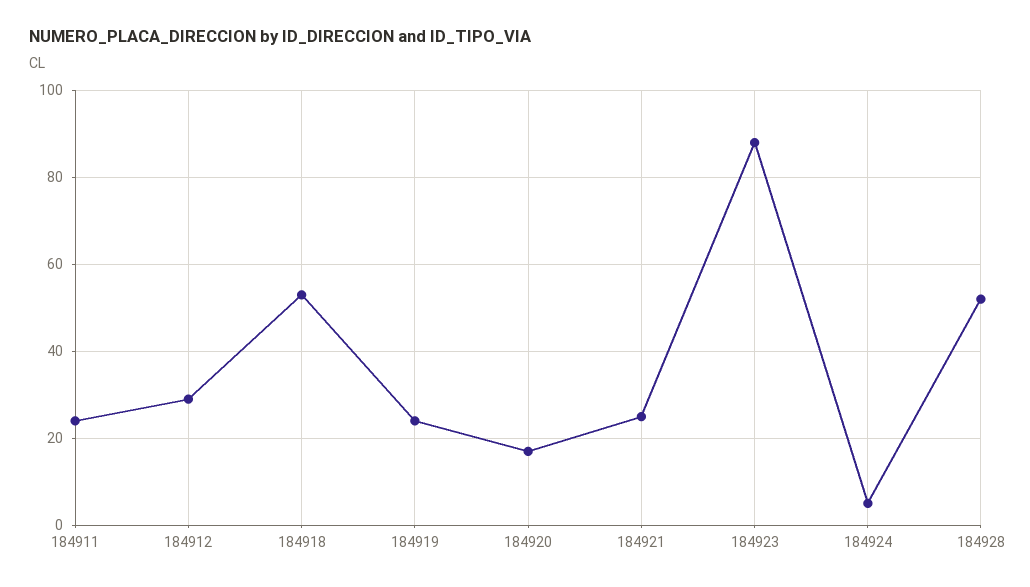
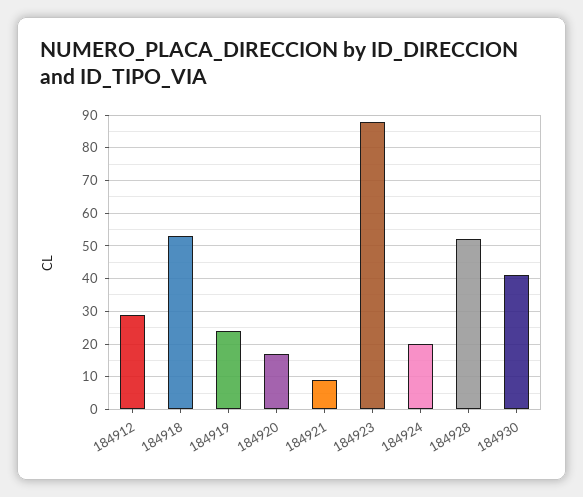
184911: 25 -> none
184921: 25 -> 10
184924: 5 -> 20
184930: none -> 40

